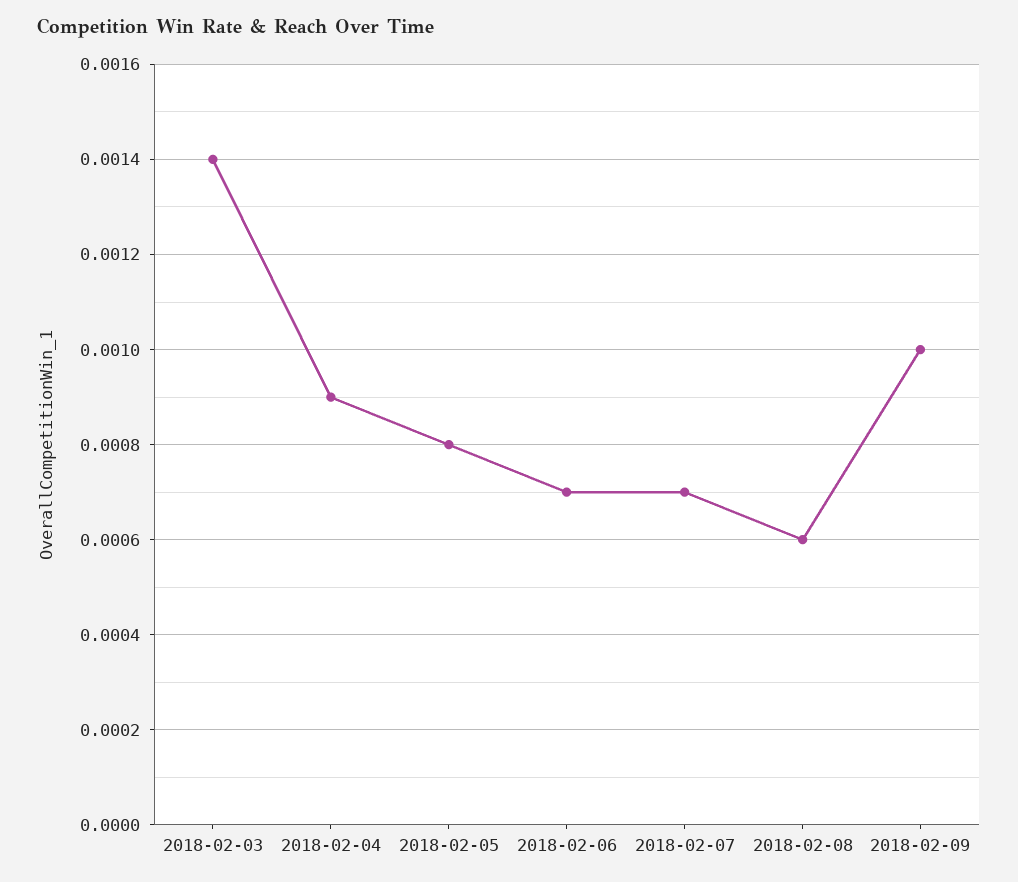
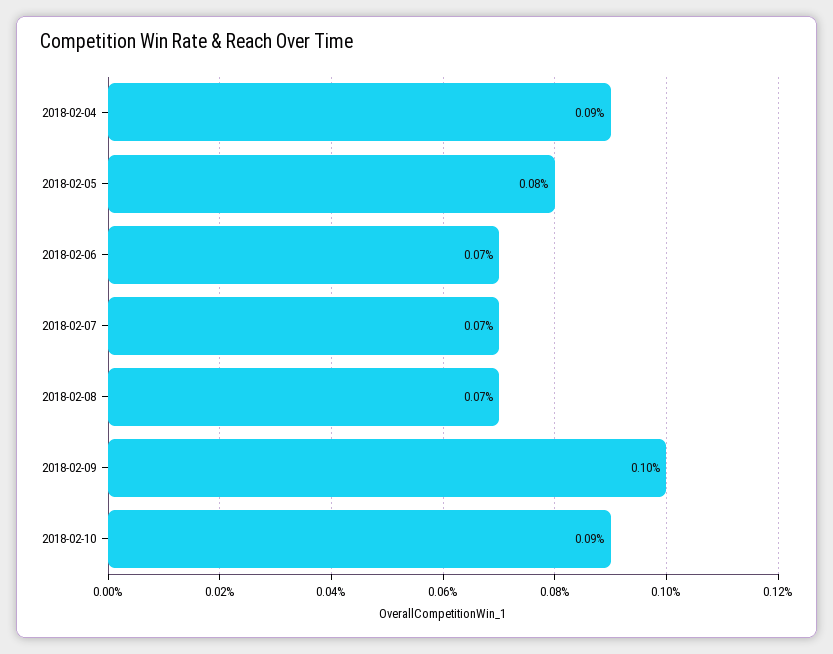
2018-02-03: 0.0014 -> none
2018-02-08: 0.0006 -> 0.0007
2018-02-10: none -> 0.0009

